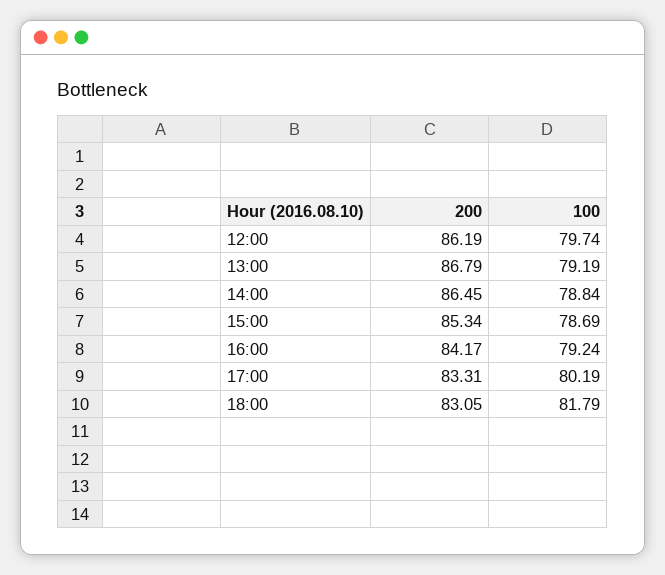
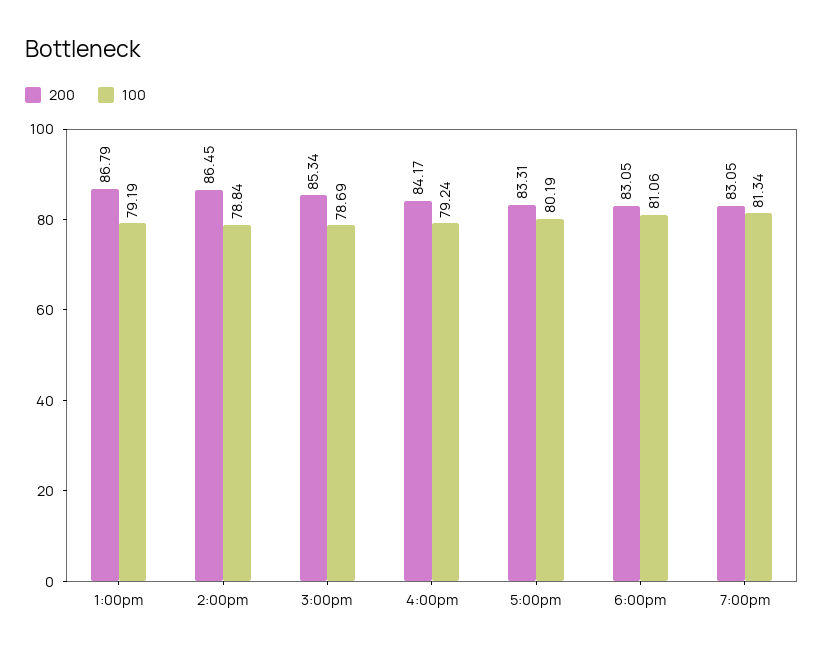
200, 12:00: 86.19 -> none
100, 12:00: 79.74 -> none
100, 18:00: 81.79 -> 81.06
200, 7:00pm: none -> 83.05
100, 7:00pm: none -> 81.34

